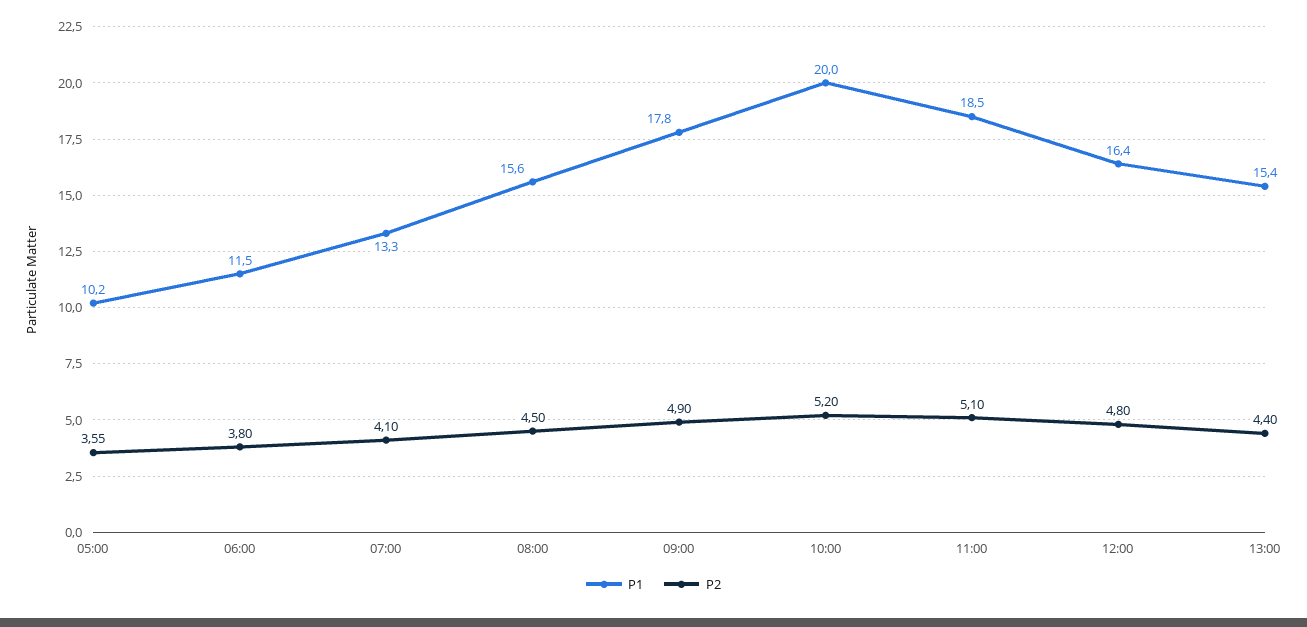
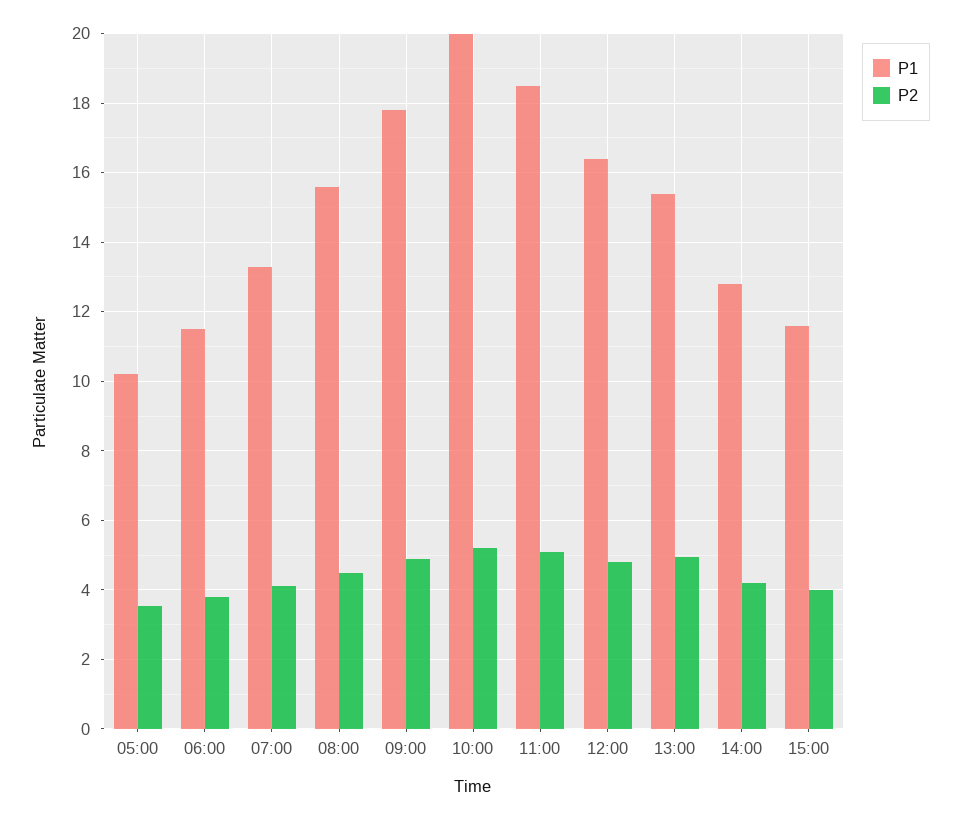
P2, 13:00: 4.4 -> 5
P1, 14:00: none -> 12.8
P2, 14:00: none -> 4.2
P1, 15:00: none -> 11.6
P2, 15:00: none -> 4

